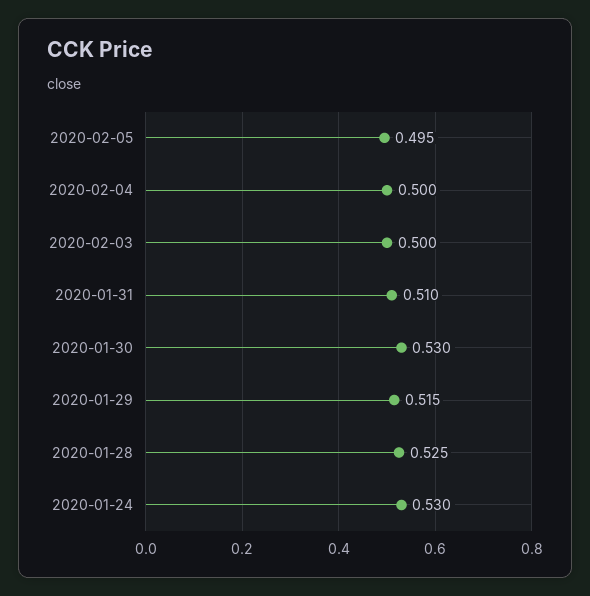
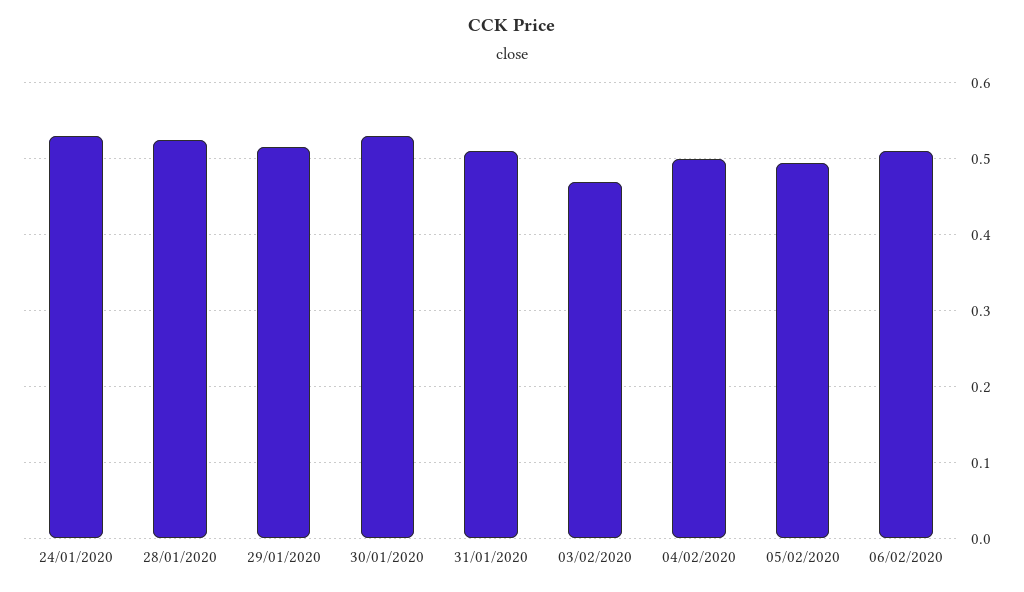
2020-02-03: 0.5 -> 0.47
06/02/2020: none -> 0.51

